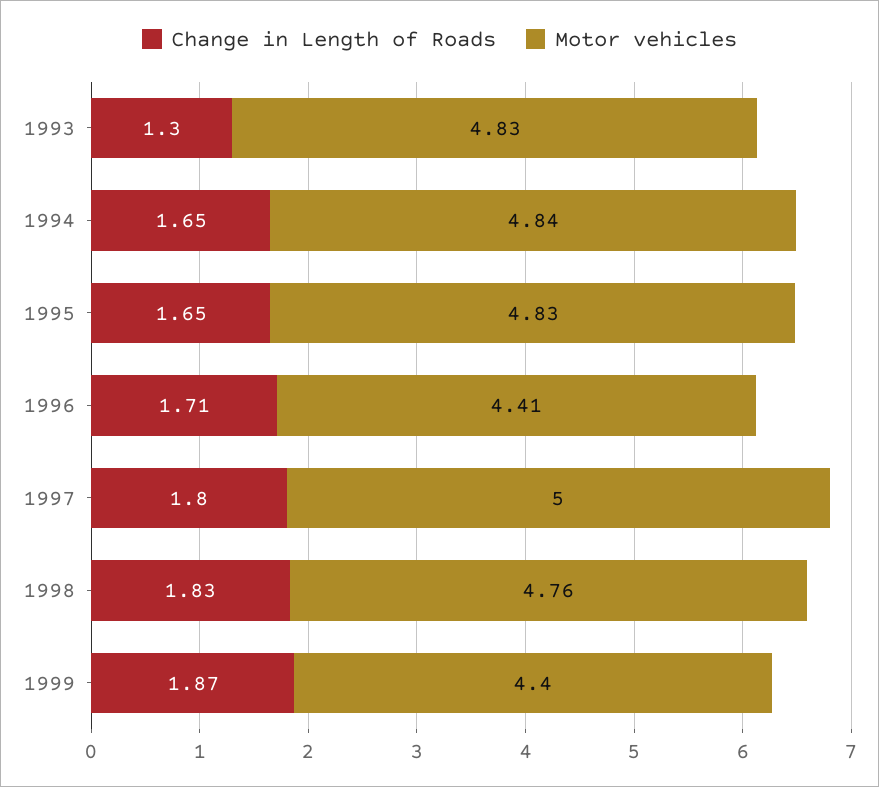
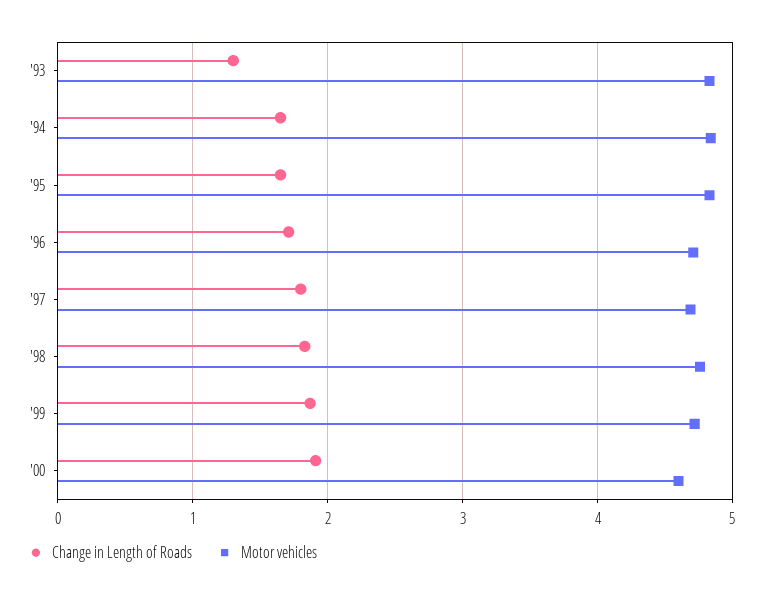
Motor vehicles, 1996: 4.41 -> 4.7
Motor vehicles, 1997: 5 -> 4.7
Motor vehicles, 1999: 4.4 -> 4.7
Change in Length of Roads, '00: none -> 1.9
Motor vehicles, '00: none -> 4.6

